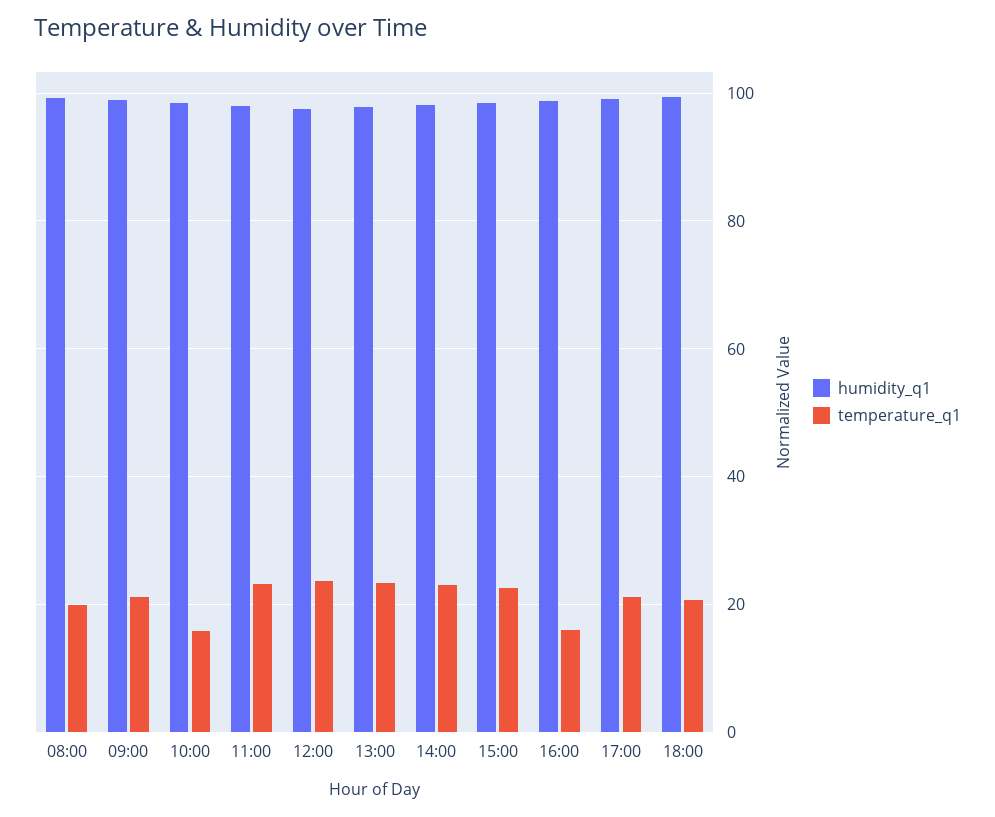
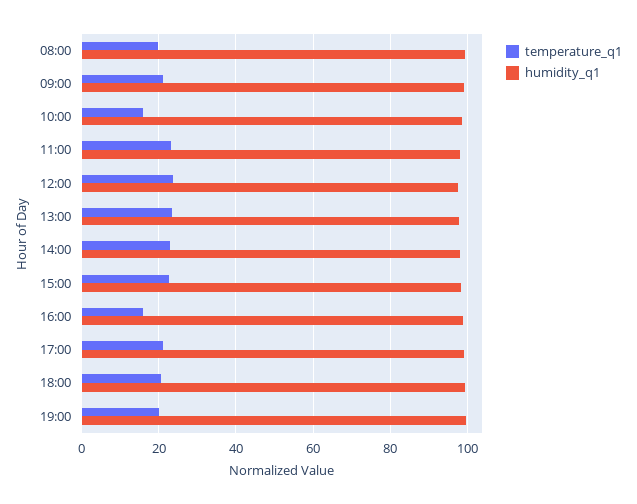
temperature_q1, 19:00: none -> 20
humidity_q1, 19:00: none -> 100

